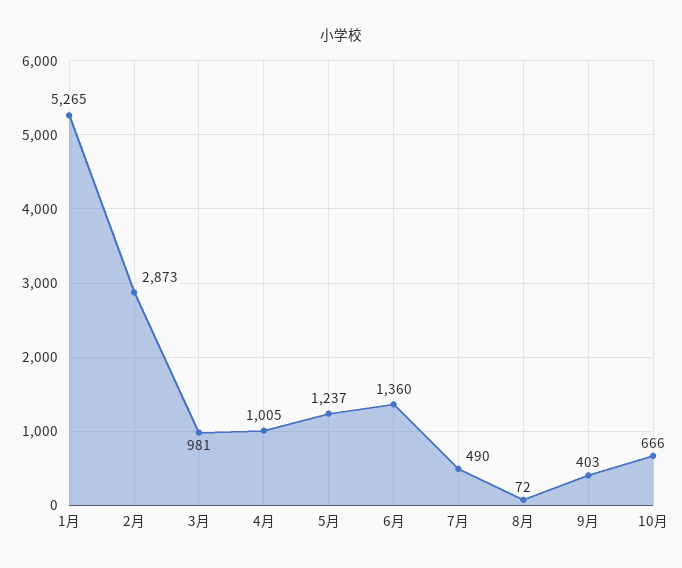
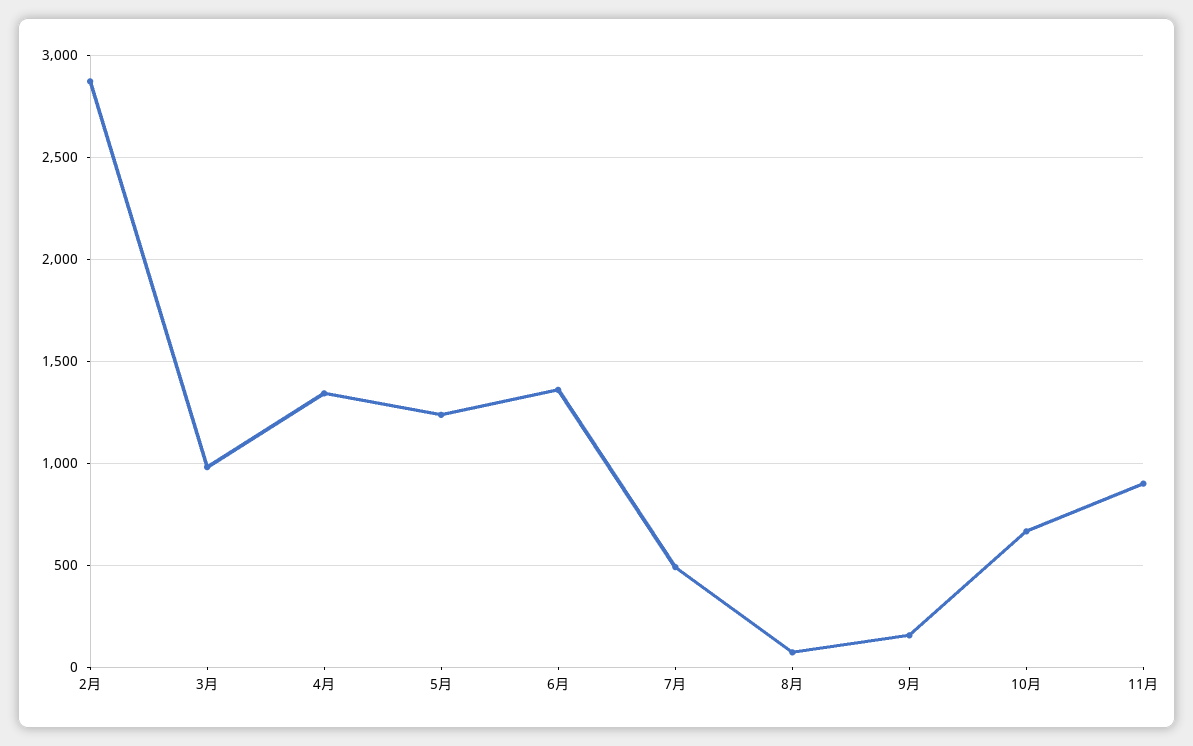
1月: 5265 -> none
4月: 1005 -> 1350
9月: 403 -> 150
11月: none -> 900

